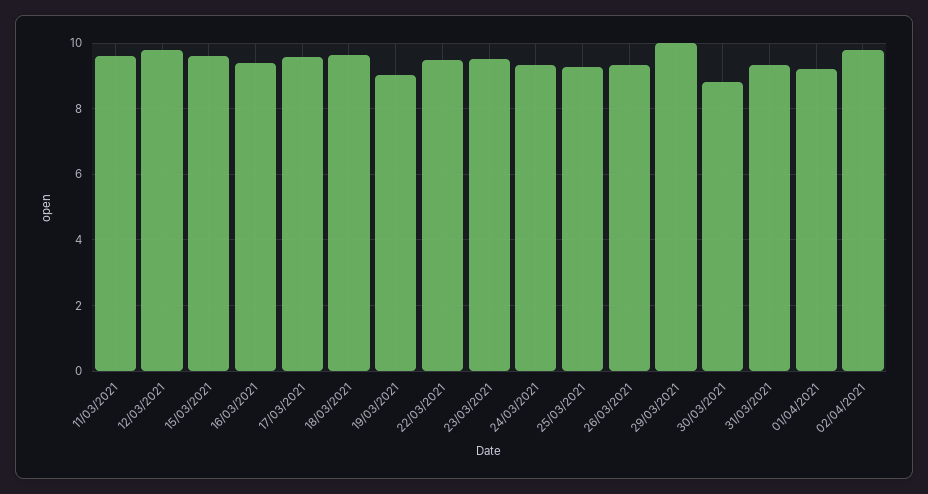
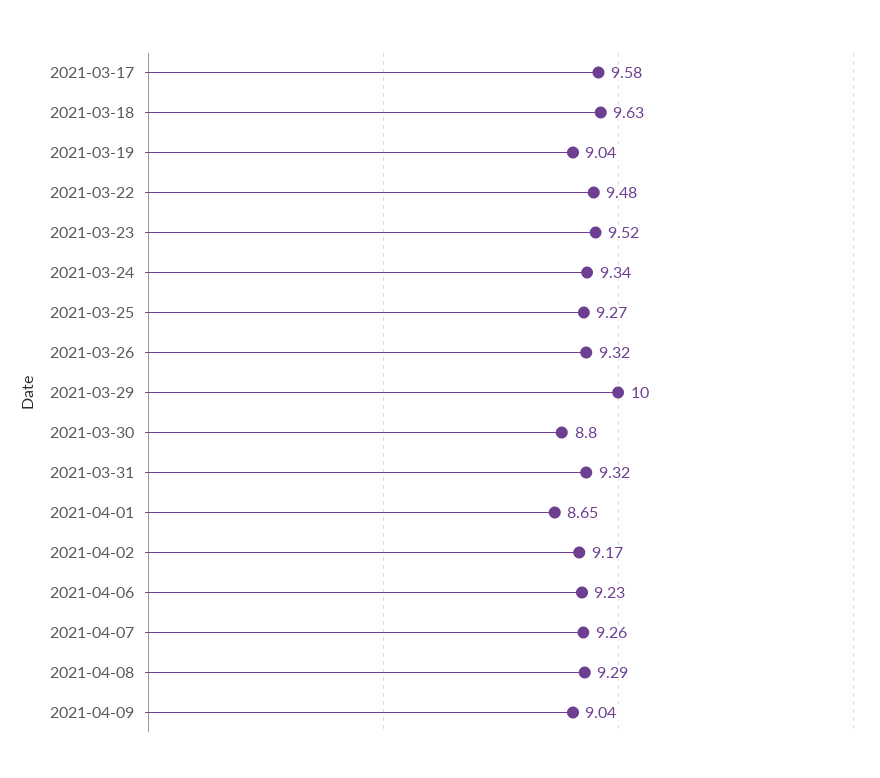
11/03/2021: 9.6 -> none
12/03/2021: 9.8 -> none
15/03/2021: 9.6 -> none
16/03/2021: 9.4 -> none
01/04/2021: 9.2 -> 8.65
02/04/2021: 9.8 -> 9.17
2021-04-06: none -> 9.23
2021-04-07: none -> 9.26
2021-04-08: none -> 9.29
2021-04-09: none -> 9.04

